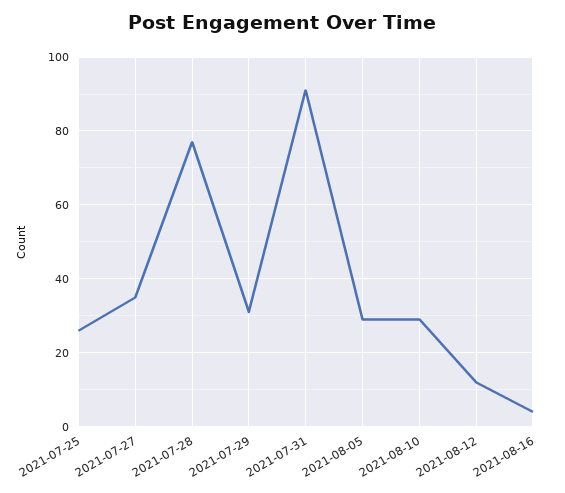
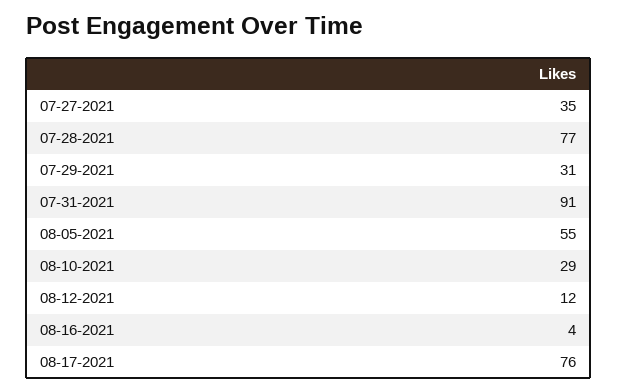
2021-07-25: 25 -> none
2021-08-05: 30 -> 55
08-17-2021: none -> 76

